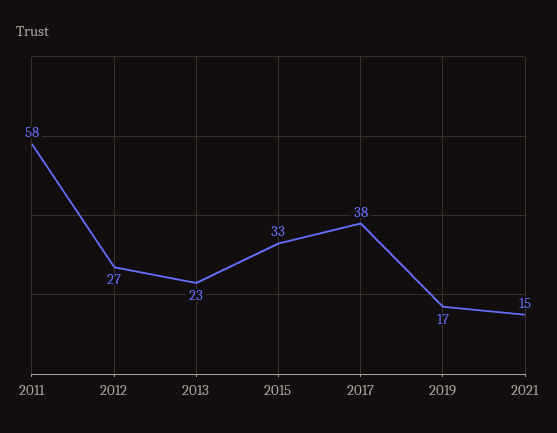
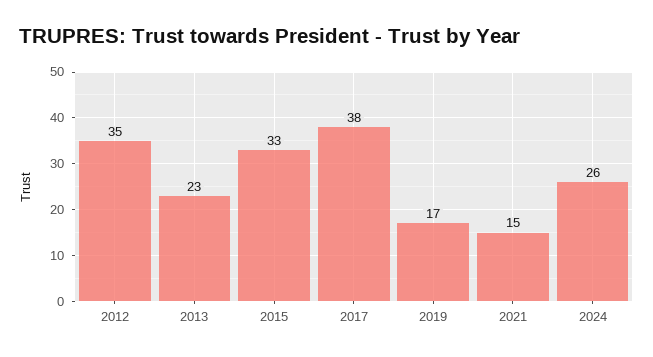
2011: 58 -> none
2012: 27 -> 35
2024: none -> 26

